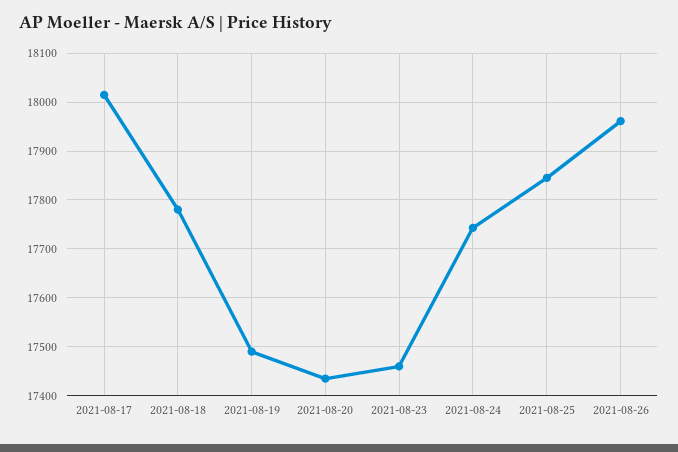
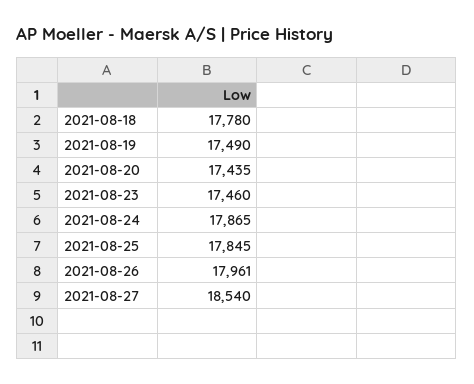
2021-08-17: 18020 -> none
2021-08-24: 17740 -> 17865
2021-08-27: none -> 18540

